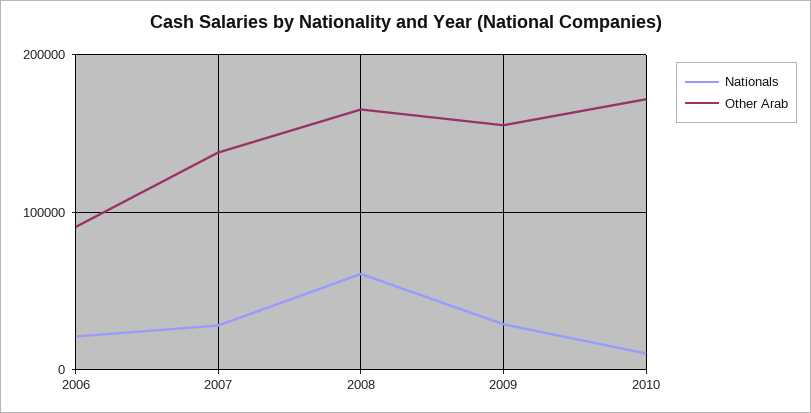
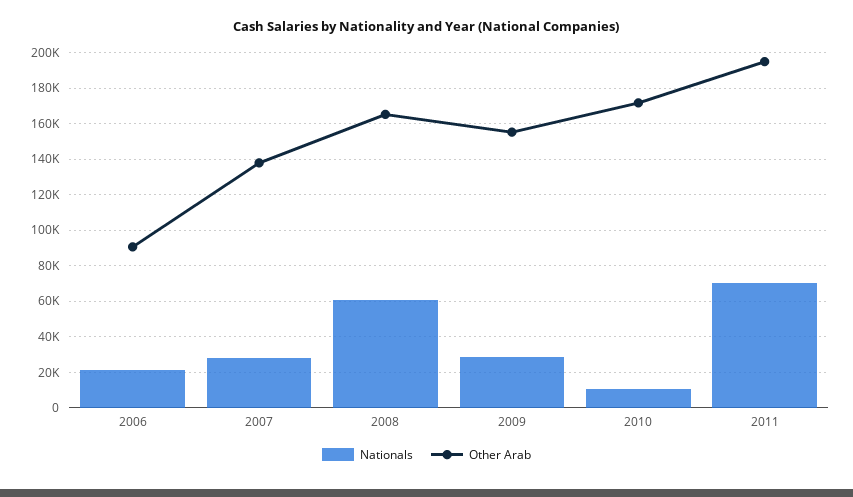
Nationals, 2011: none -> 70000
Other Arab, 2011: none -> 195000

